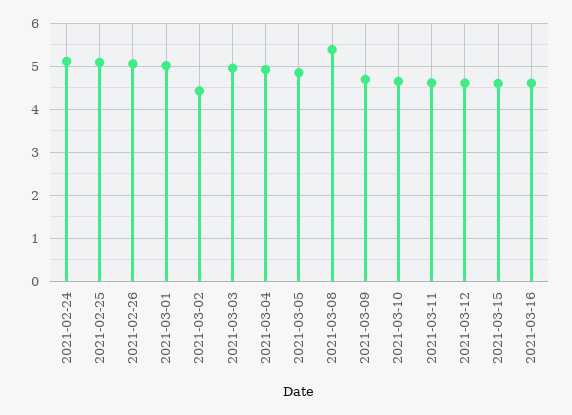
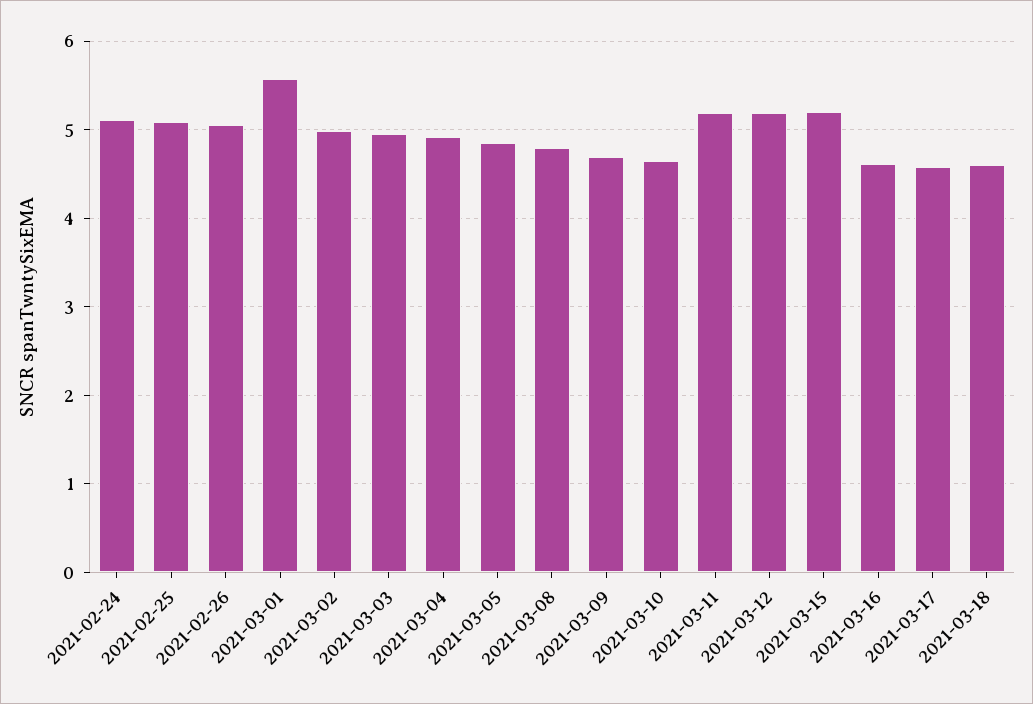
2021-03-01: 5 -> 5.6
2021-03-02: 4.4 -> 5
2021-03-08: 5.4 -> 4.8
2021-03-11: 4.6 -> 5.2
2021-03-12: 4.6 -> 5.2
2021-03-15: 4.6 -> 5.2
2021-03-17: none -> 4.6
2021-03-18: none -> 4.6

